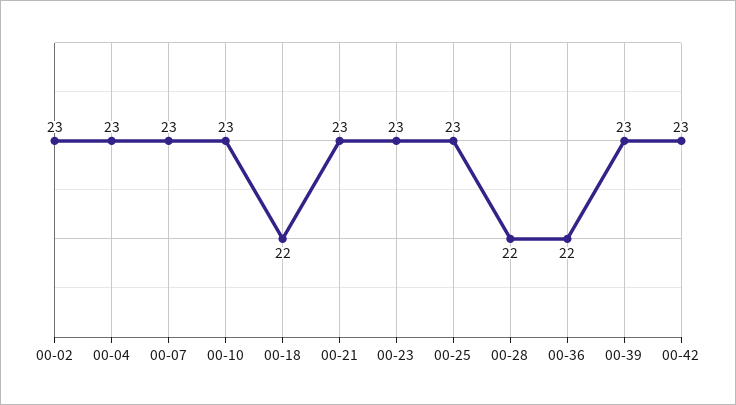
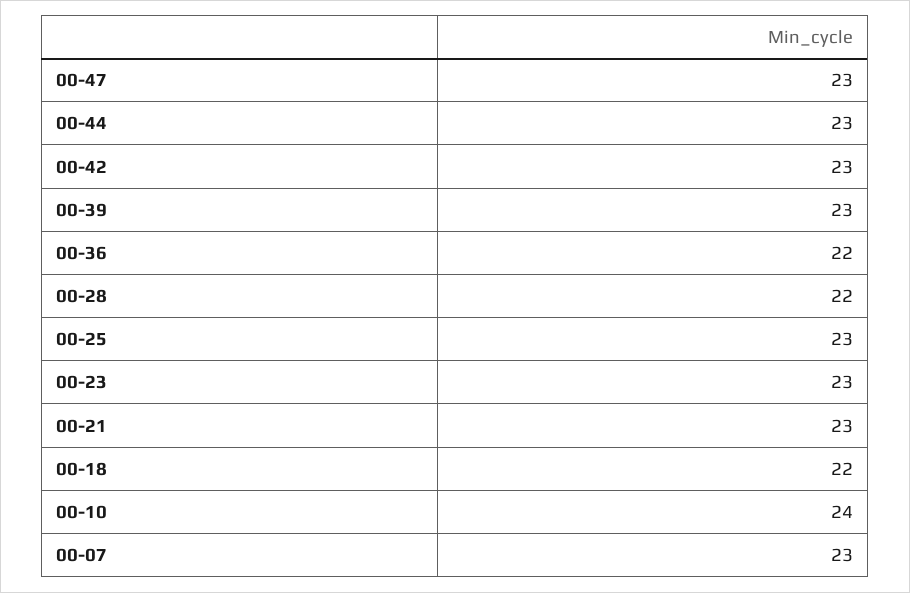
00-02: 23 -> none
00-04: 23 -> none
00-10: 23 -> 24
00-47: none -> 23
00-44: none -> 23

